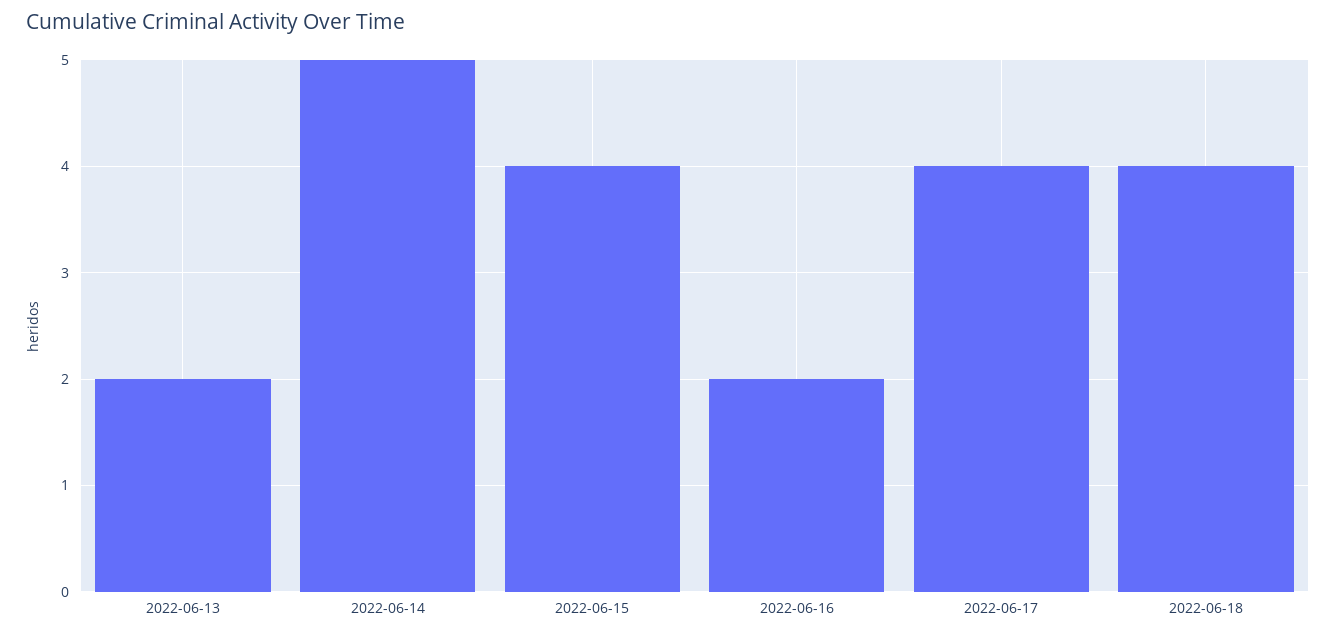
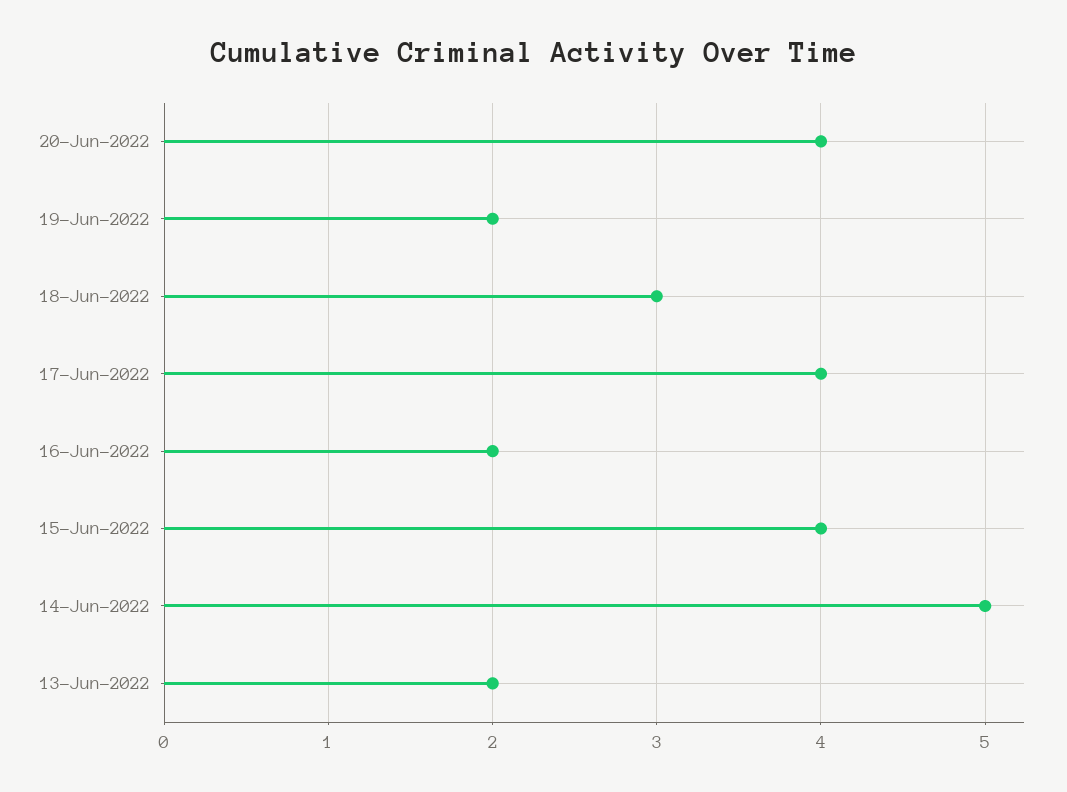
2022-06-18: 4 -> 3
20-Jun-2022: none -> 4
19-Jun-2022: none -> 2

